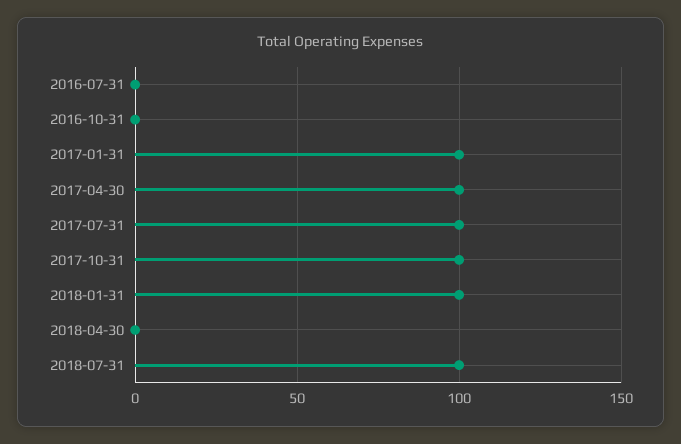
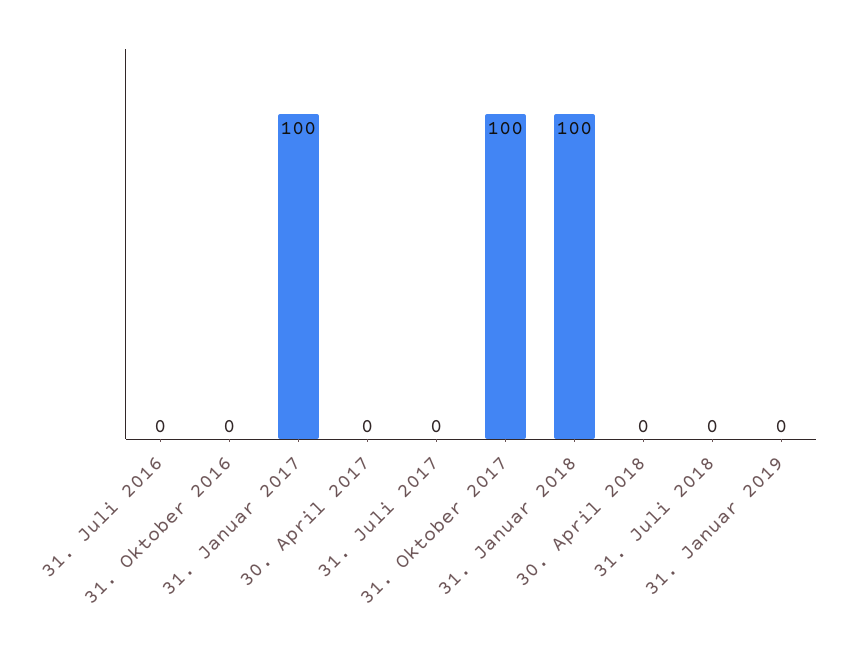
2017-04-30: 100 -> 0
2017-07-31: 100 -> 0
2018-07-31: 100 -> 0
31. Januar 2019: none -> 0

